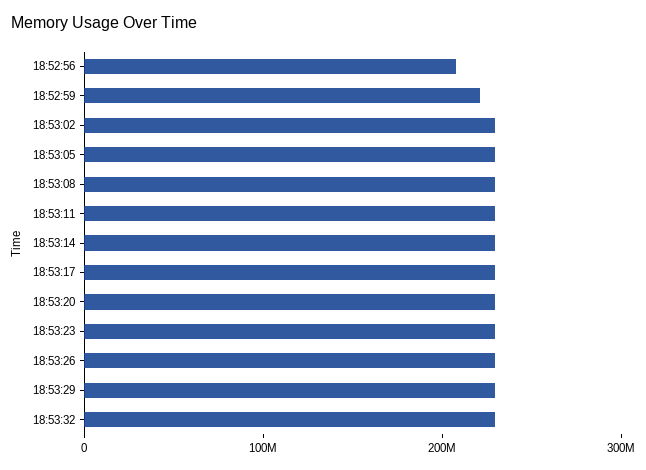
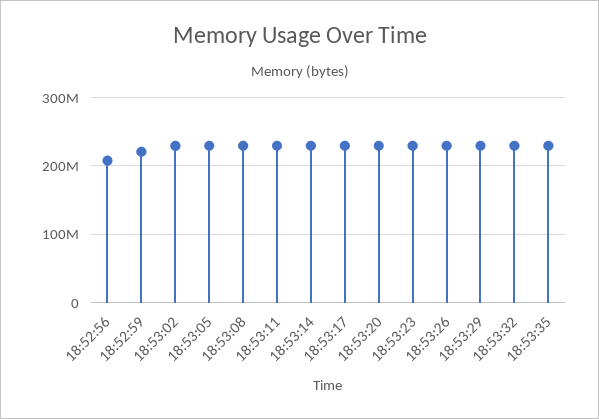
18:53:35: none -> 230000000

